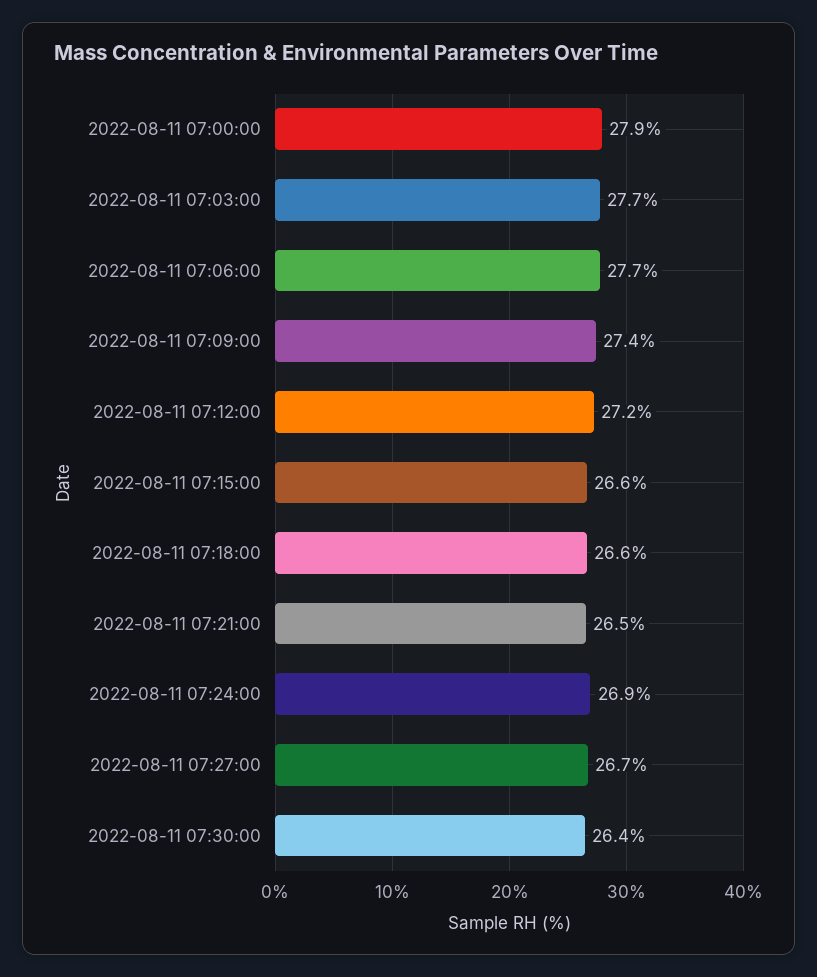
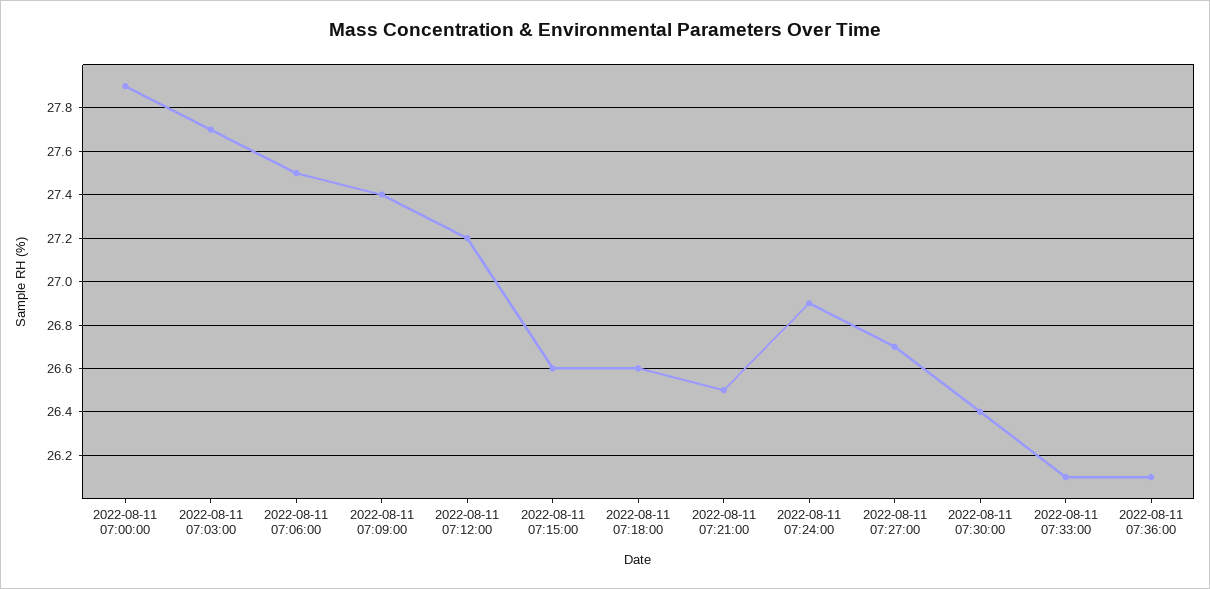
2022-08-11 07:06:00: 27.7 -> 27.5
2022-08-11 07:33:00: none -> 26.1
2022-08-11 07:36:00: none -> 26.1

